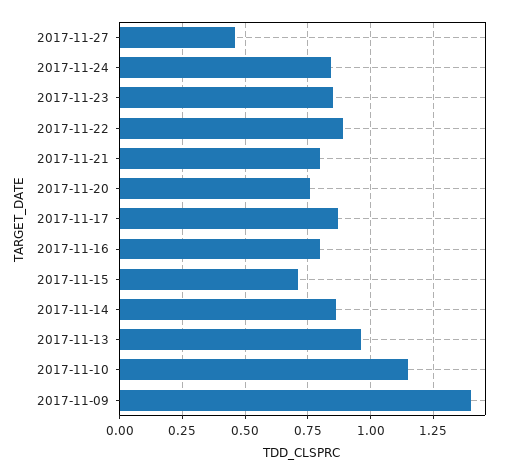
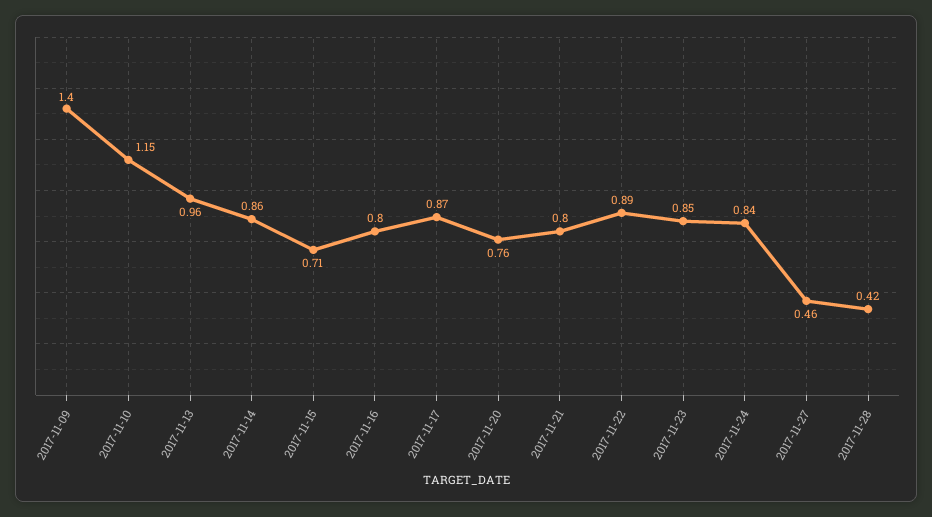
2017-11-28: none -> 0.42

